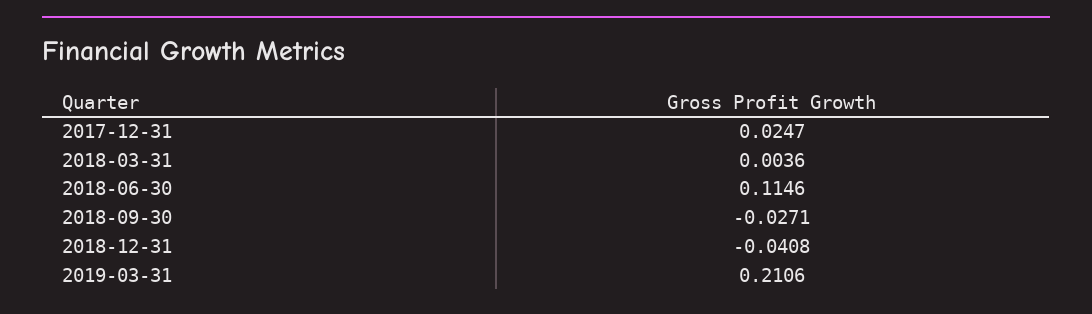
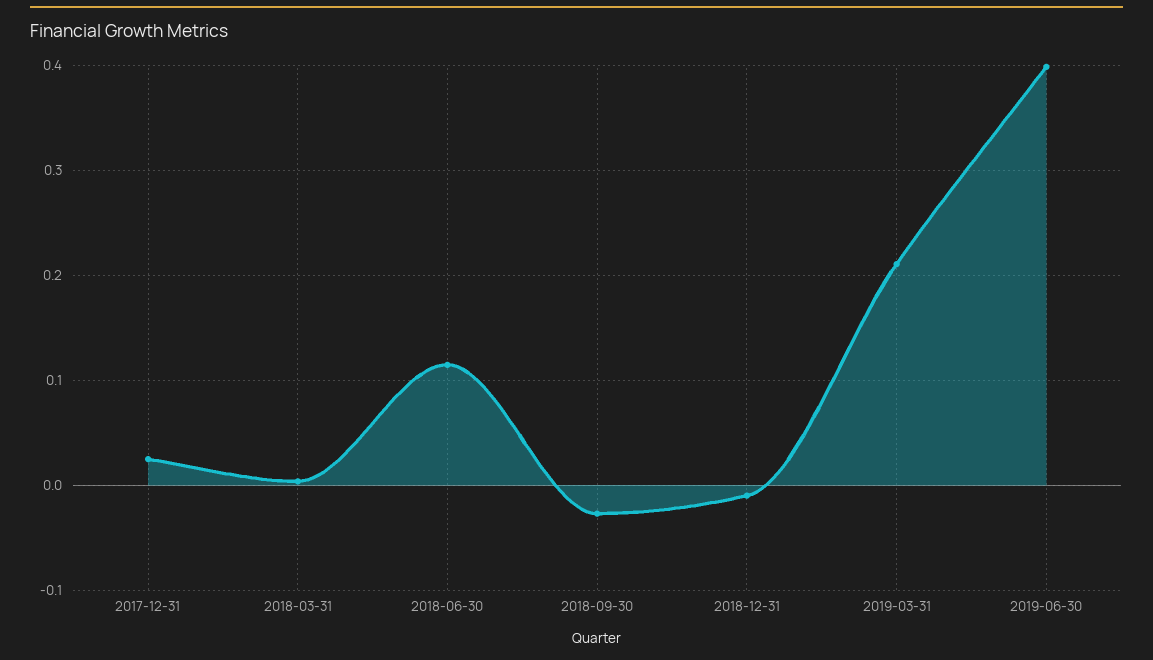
2018-12-31: -0.0408 -> -0.01
2019-06-30: none -> 0.4

